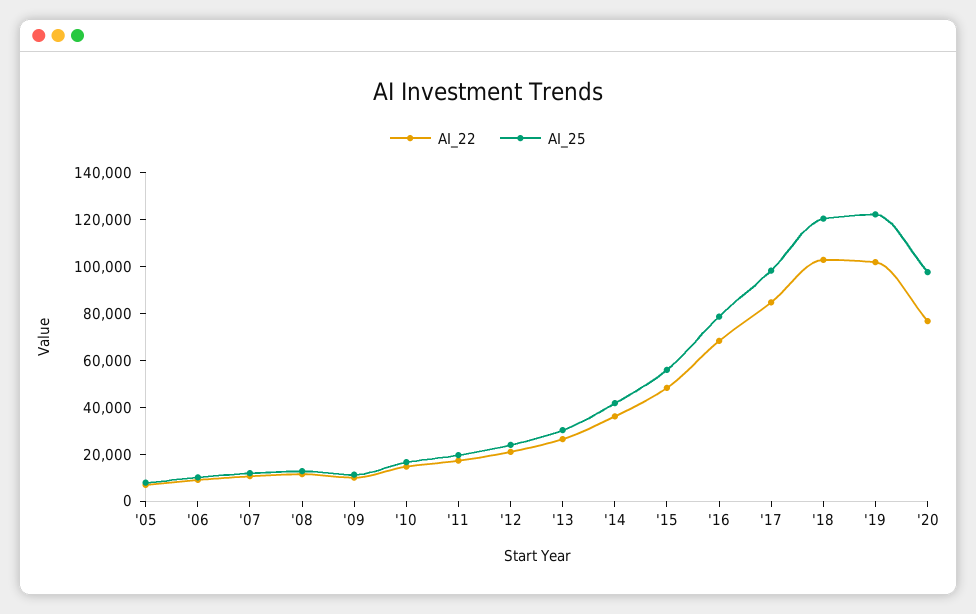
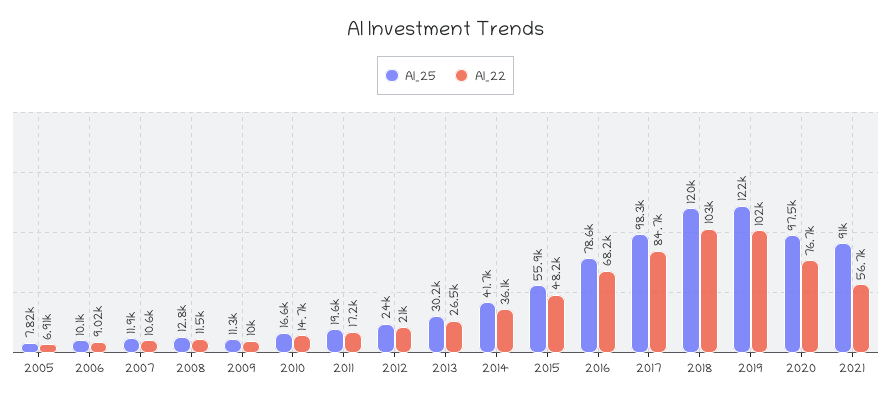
AI_25, 2021: none -> 91000
AI_22, 2021: none -> 56700

